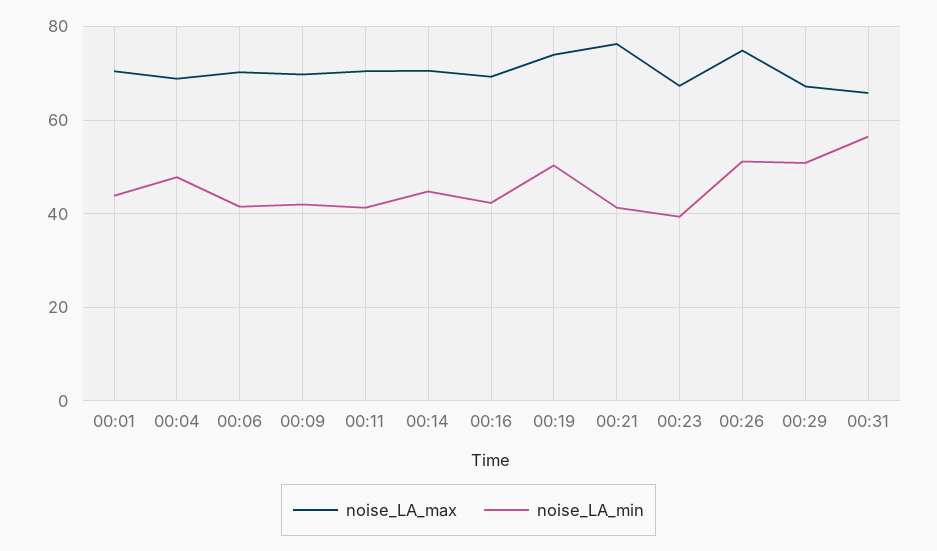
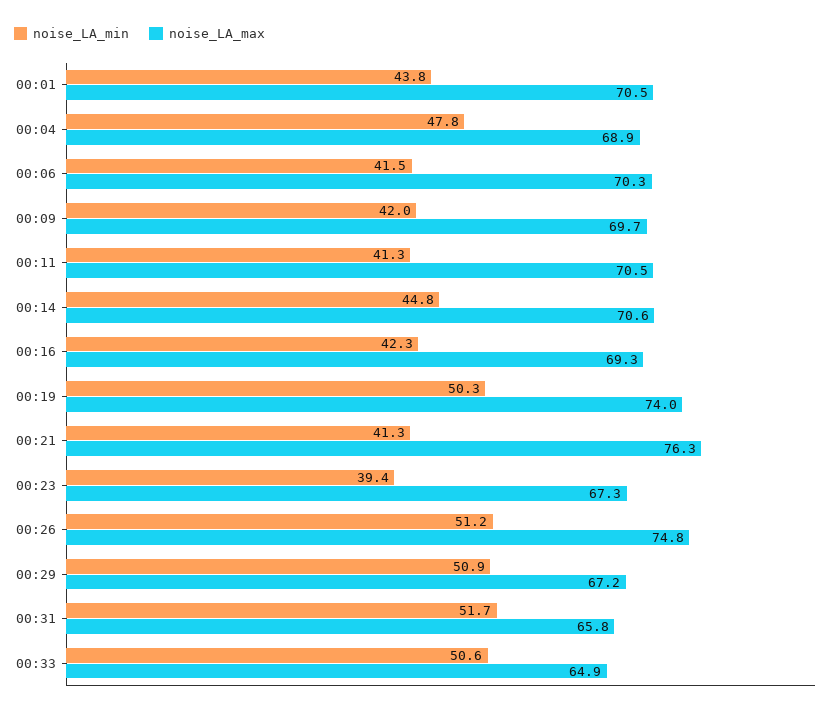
noise_LA_min, 00:31: 56 -> 51.7
noise_LA_min, 00:33: none -> 50.6
noise_LA_max, 00:33: none -> 64.9

